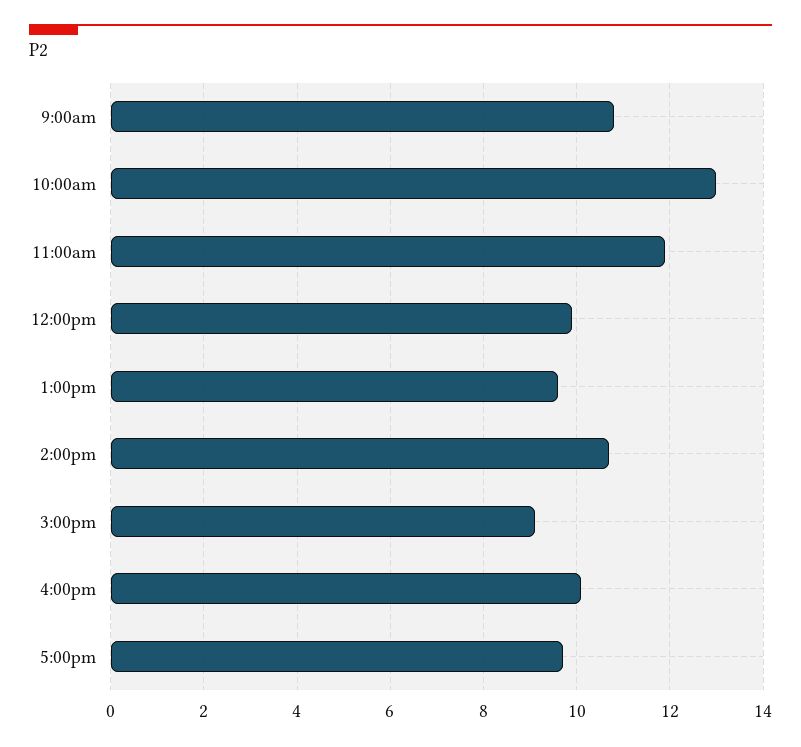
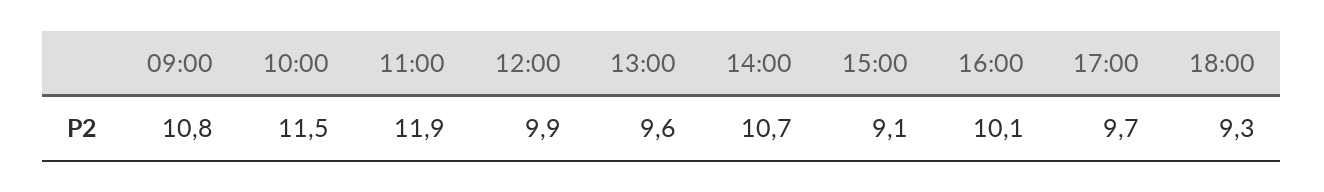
10:00am: 13 -> 11.5
18:00: none -> 9.3

